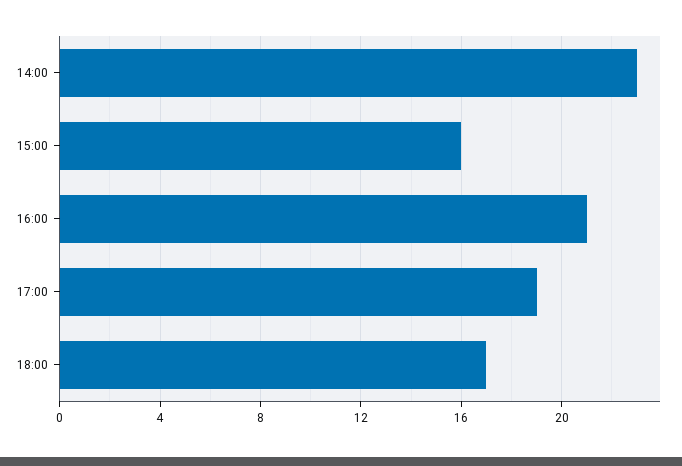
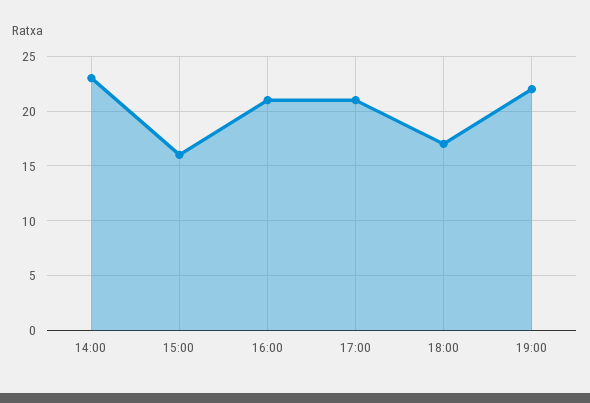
17:00: 19 -> 21
19:00: none -> 22

